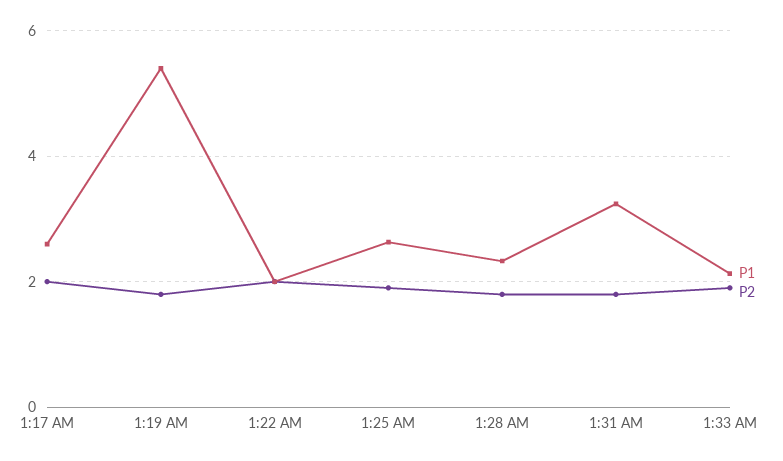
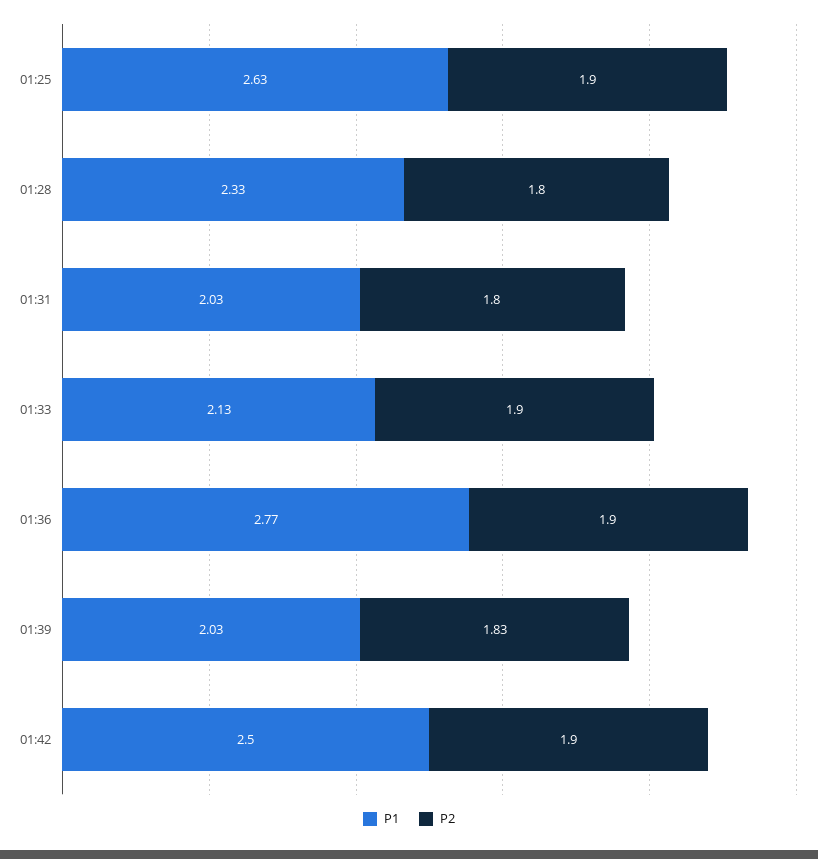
P1, 1:17 AM: 2.6 -> none
P2, 1:17 AM: 2 -> none
P1, 1:19 AM: 5.4 -> none
P2, 1:19 AM: 1.8 -> none
P1, 1:22 AM: 2 -> none
P2, 1:22 AM: 2 -> none
P1, 1:31 AM: 3.2 -> 2.03
P1, 01:36: none -> 2.77
P2, 01:36: none -> 1.9
P1, 01:39: none -> 2.03
P2, 01:39: none -> 1.83
P1, 01:42: none -> 2.5
P2, 01:42: none -> 1.9

